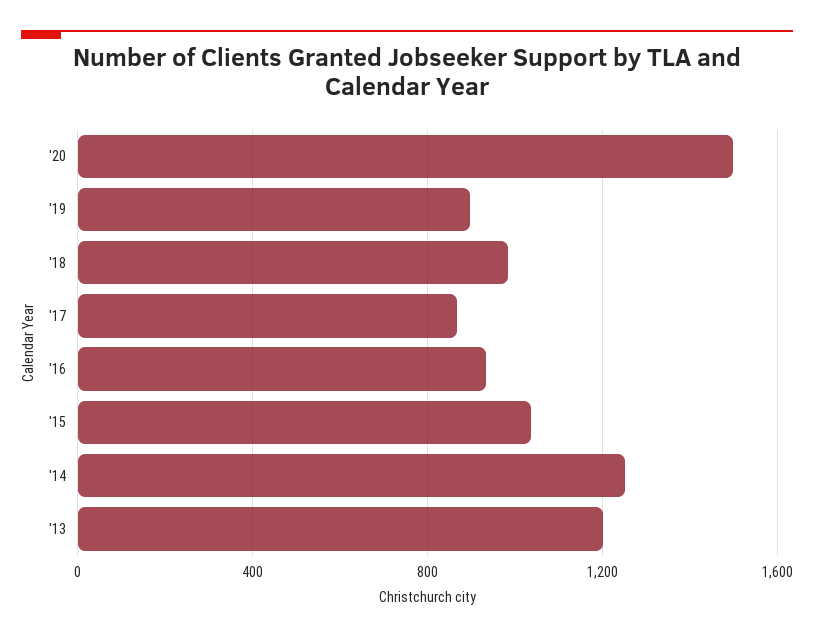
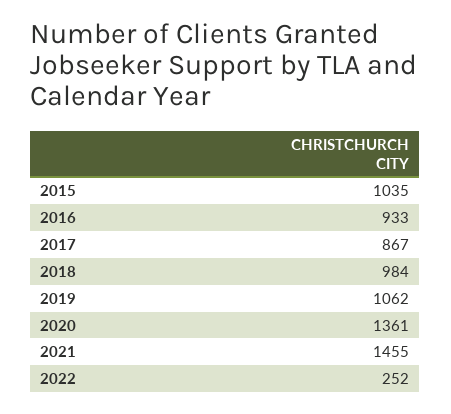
'20: 1500 -> 1361
'19: 900 -> 1062
'14: 1250 -> none
'13: 1200 -> none
2021: none -> 1455
2022: none -> 252

